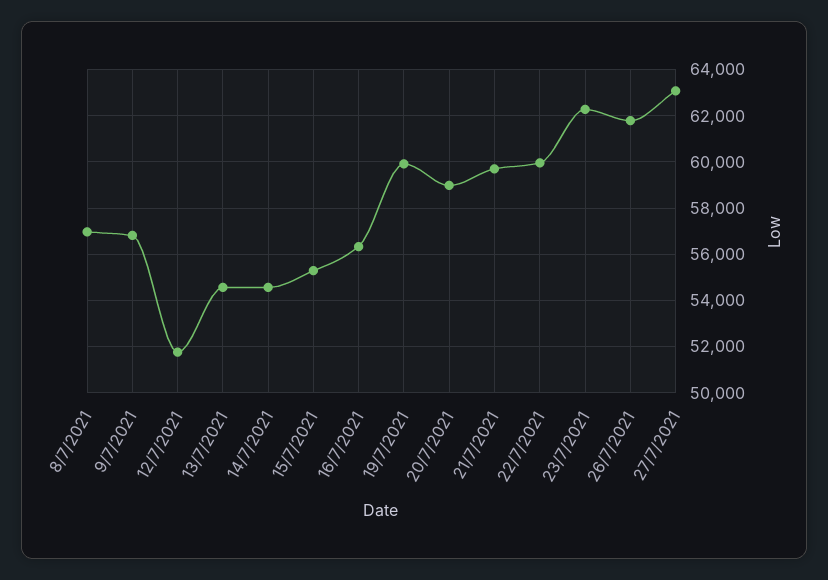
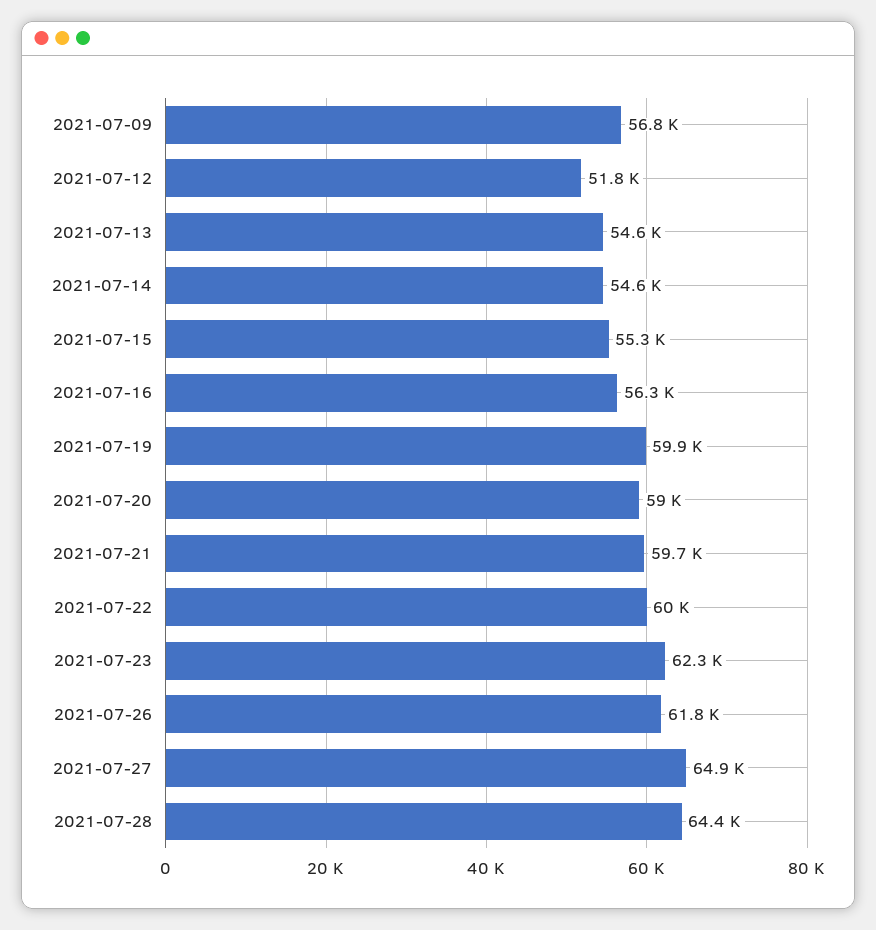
8/7/2021: 57000 -> none
27/7/2021: 63000 -> 64900
2021-07-28: none -> 64400

